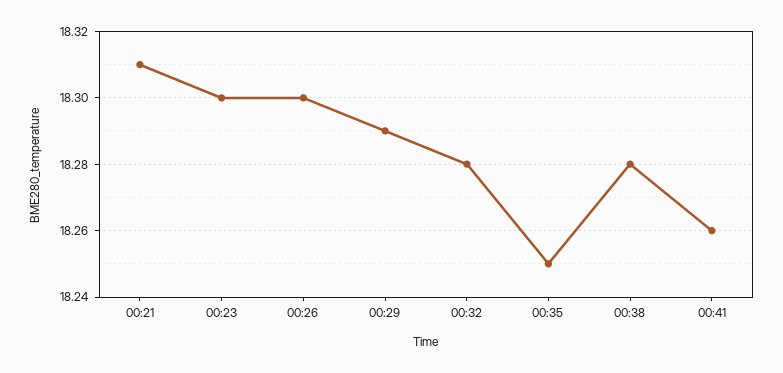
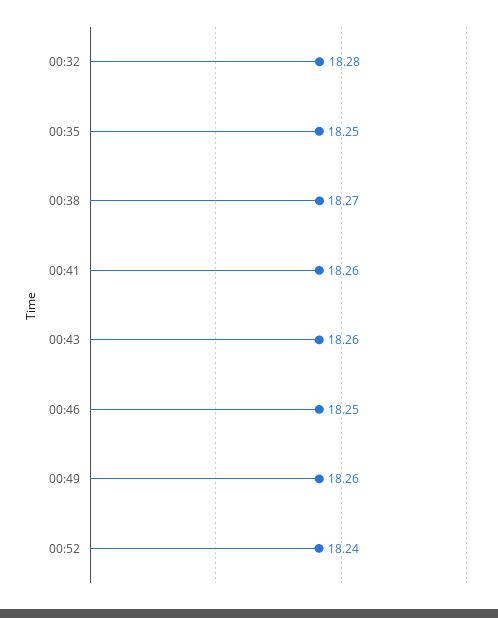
00:21: 18.31 -> none
00:23: 18.3 -> none
00:26: 18.3 -> none
00:29: 18.29 -> none
00:38: 18.28 -> 18.27
00:43: none -> 18.26
00:46: none -> 18.25
00:49: none -> 18.26
00:52: none -> 18.24

